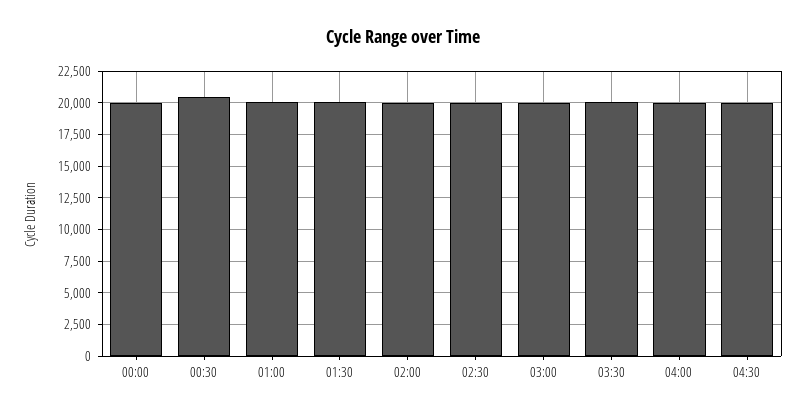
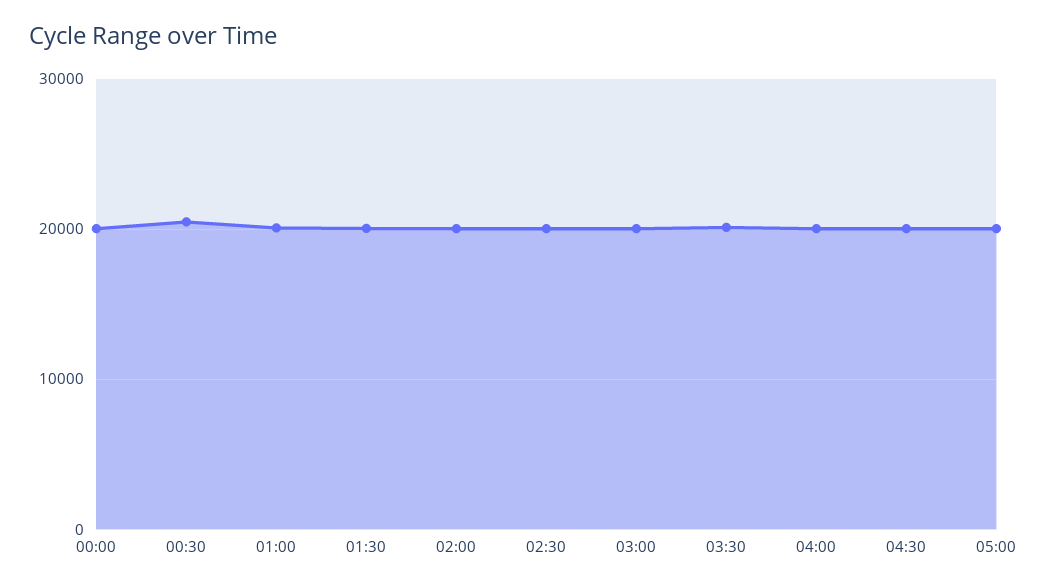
05:00: none -> 20000

